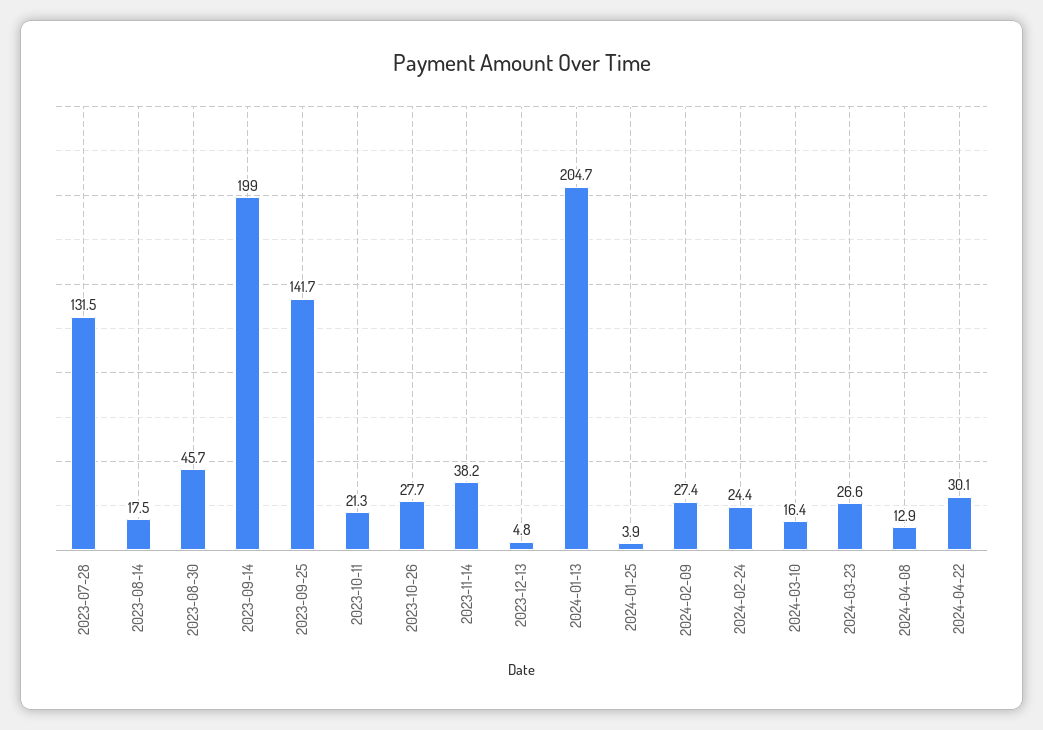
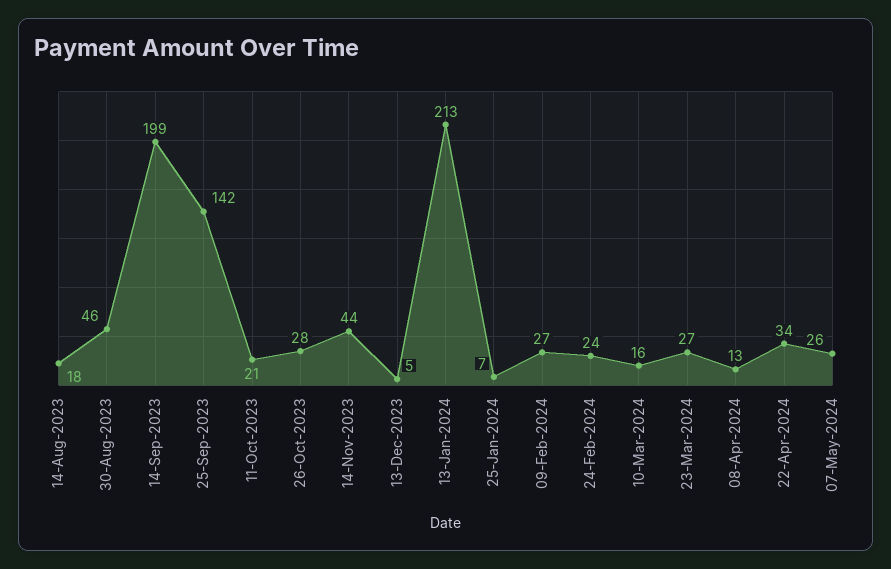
2023-07-28: 131.5 -> none
2023-11-14: 38.2 -> 44
2024-01-13: 204.7 -> 213
2024-01-25: 3.9 -> 7
2024-04-22: 30.1 -> 34
07-May-2024: none -> 26

